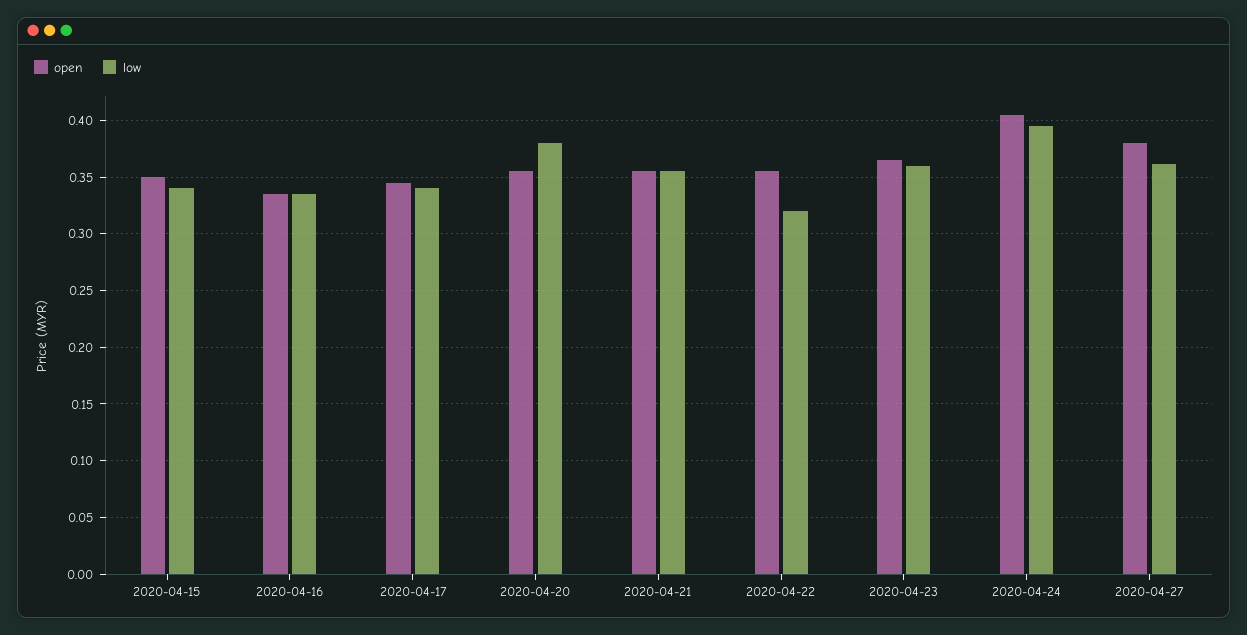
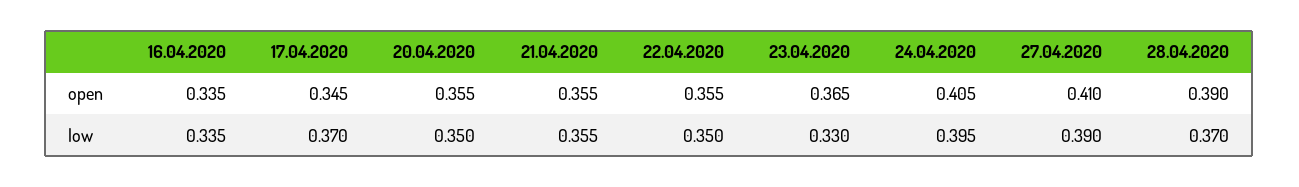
open, 2020-04-15: 0.35 -> none
low, 2020-04-15: 0.34 -> none
low, 2020-04-17: 0.34 -> 0.37
low, 2020-04-20: 0.38 -> 0.35
low, 2020-04-22: 0.32 -> 0.35
low, 2020-04-23: 0.36 -> 0.33
open, 2020-04-27: 0.38 -> 0.41
low, 2020-04-27: 0.36 -> 0.39
open, 28.04.2020: none -> 0.39
low, 28.04.2020: none -> 0.37

